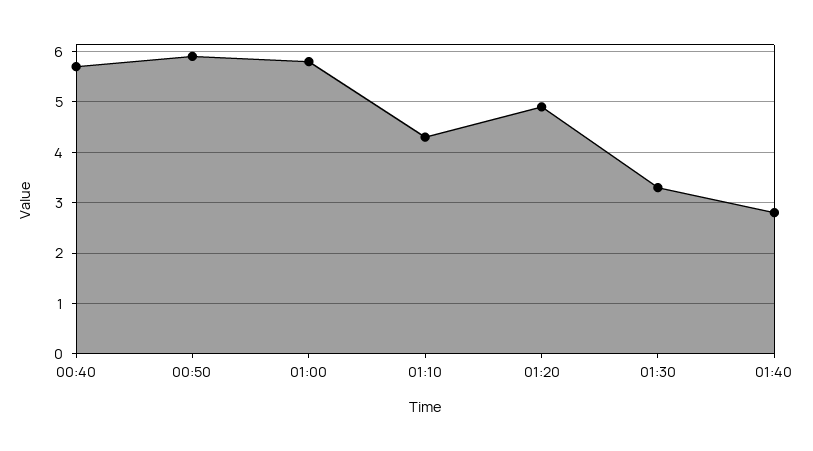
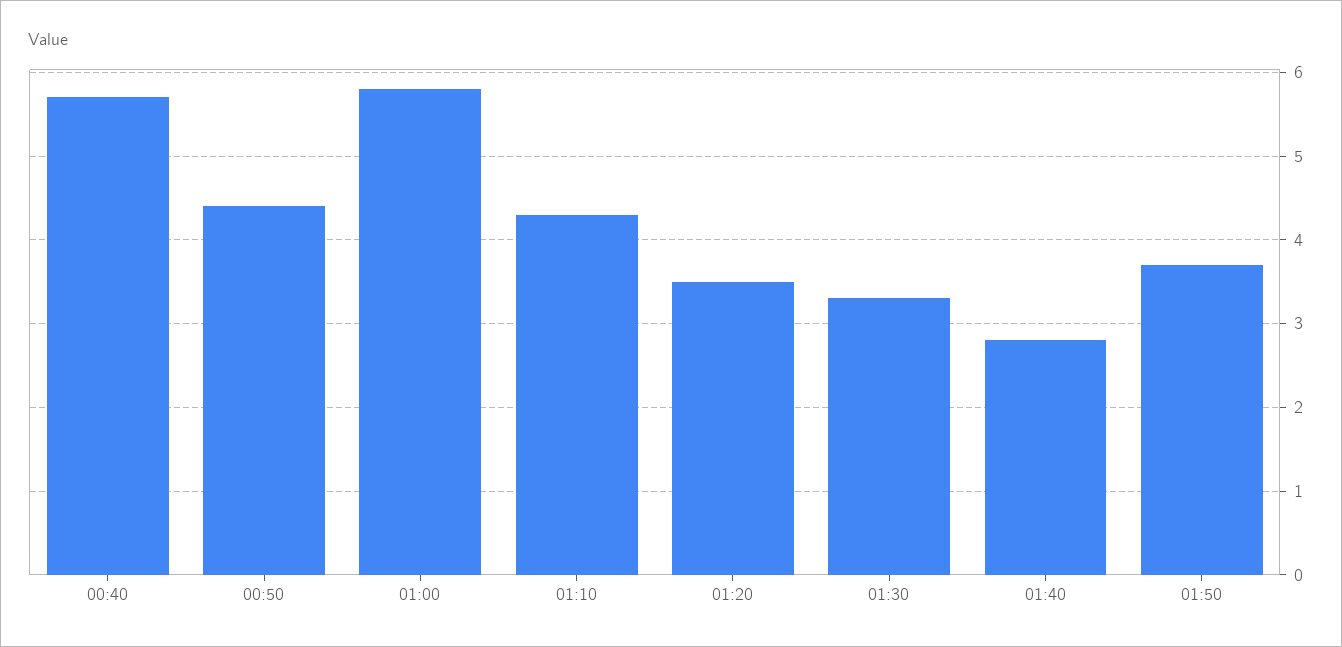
00:50: 6 -> 4.4
01:20: 5 -> 3.5
01:50: none -> 3.7

